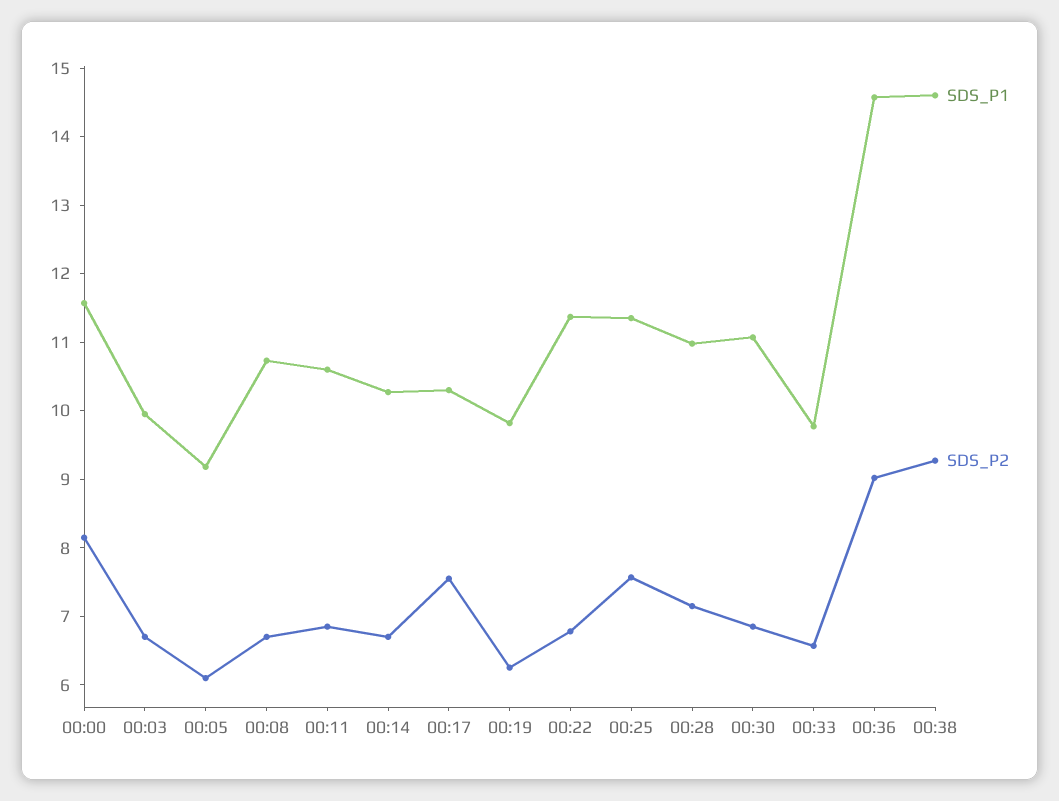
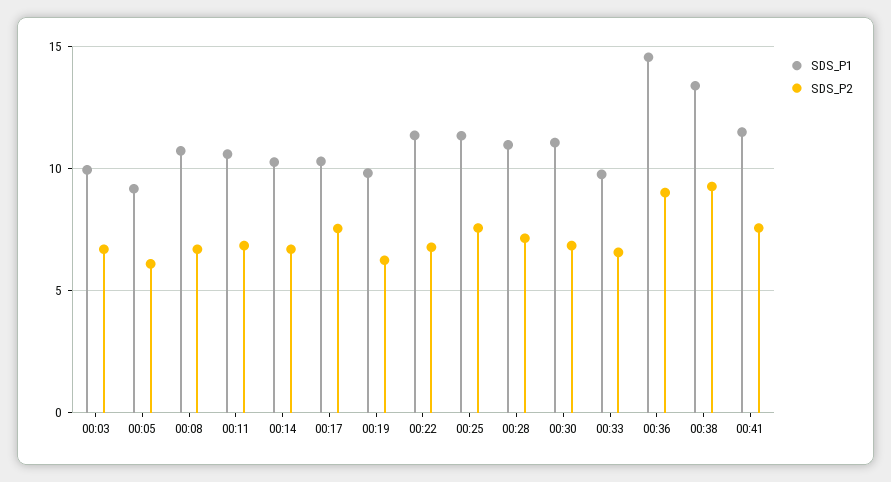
SDS_P1, 00:00: 11.6 -> none
SDS_P2, 00:00: 8.2 -> none
SDS_P1, 00:38: 14.6 -> 13.5
SDS_P1, 00:41: none -> 11.5
SDS_P2, 00:41: none -> 7.5

